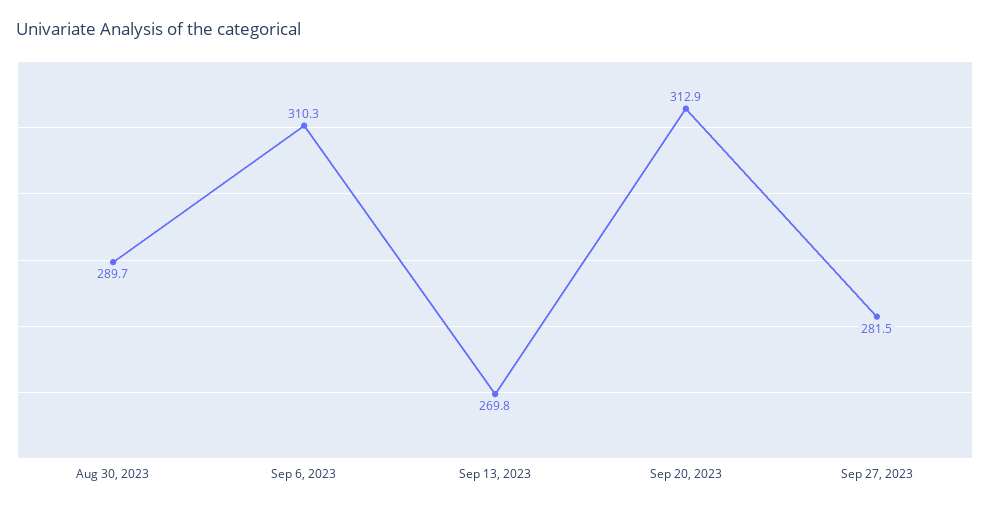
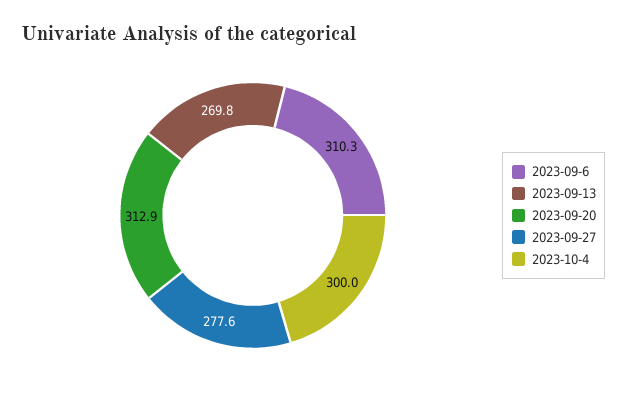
Aug 30, 2023: 289.7 -> none
Sep 27, 2023: 281.5 -> 277.6
2023-10-4: none -> 300

